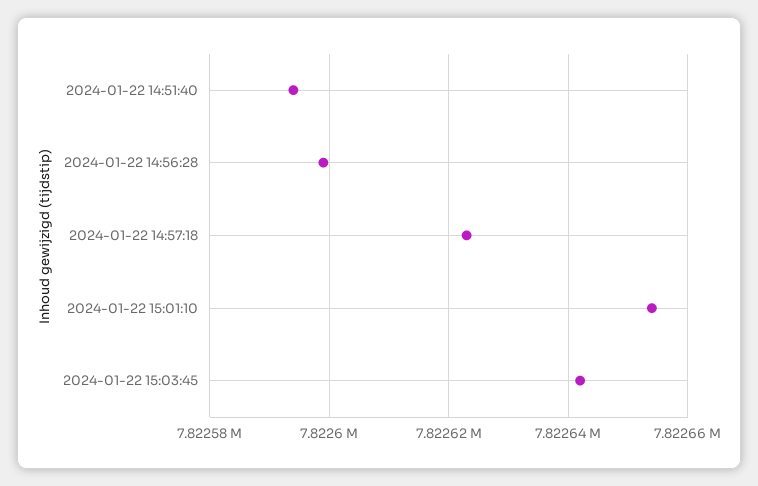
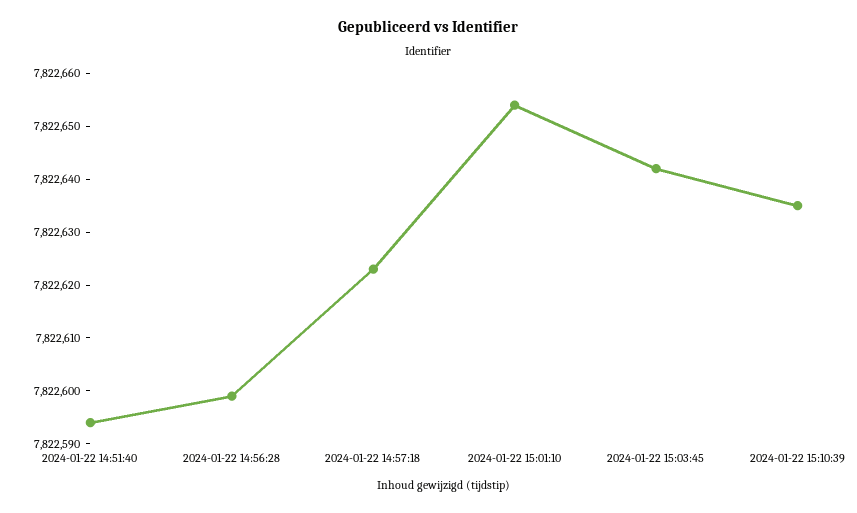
2024-01-22 15:10:39: none -> 7822635

